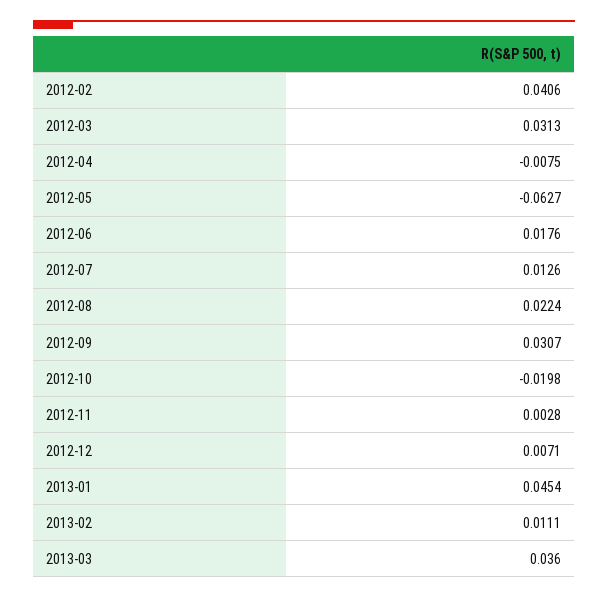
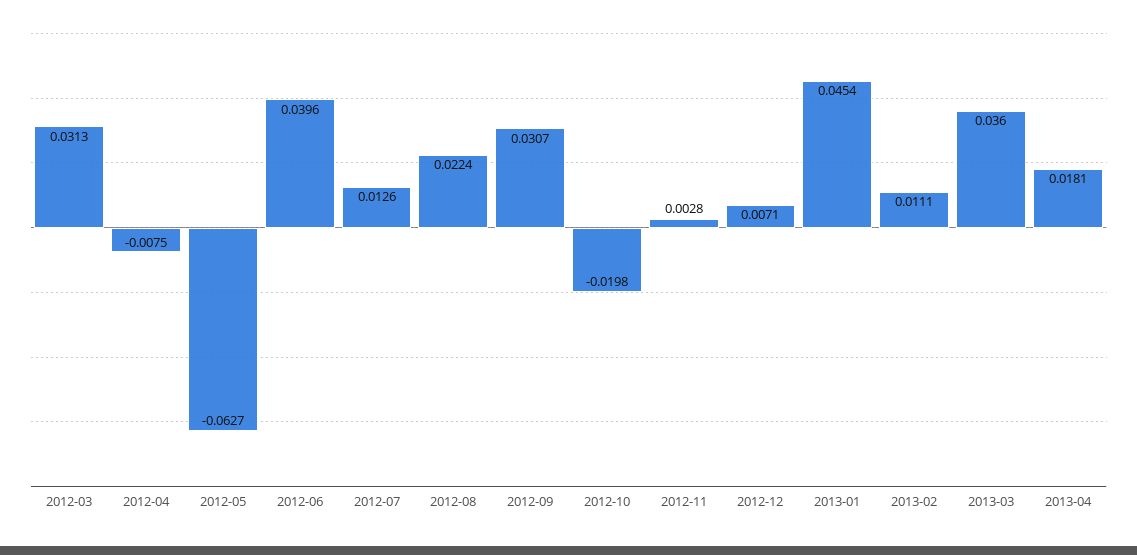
2012-02: 0.0406 -> none
2012-06: 0.0176 -> 0.0396
2013-04: none -> 0.0181

